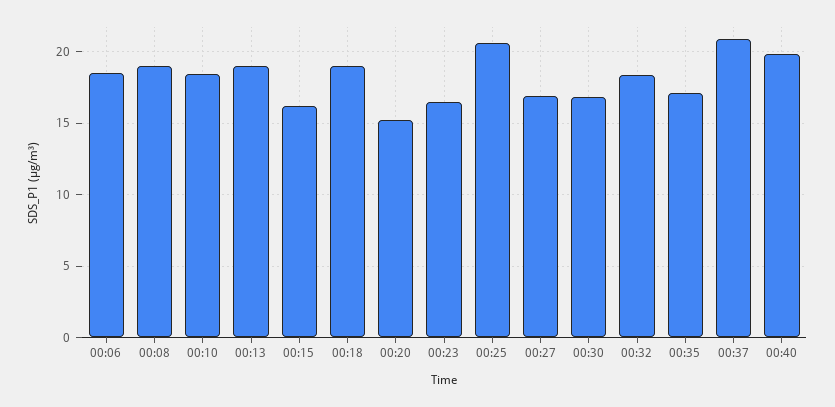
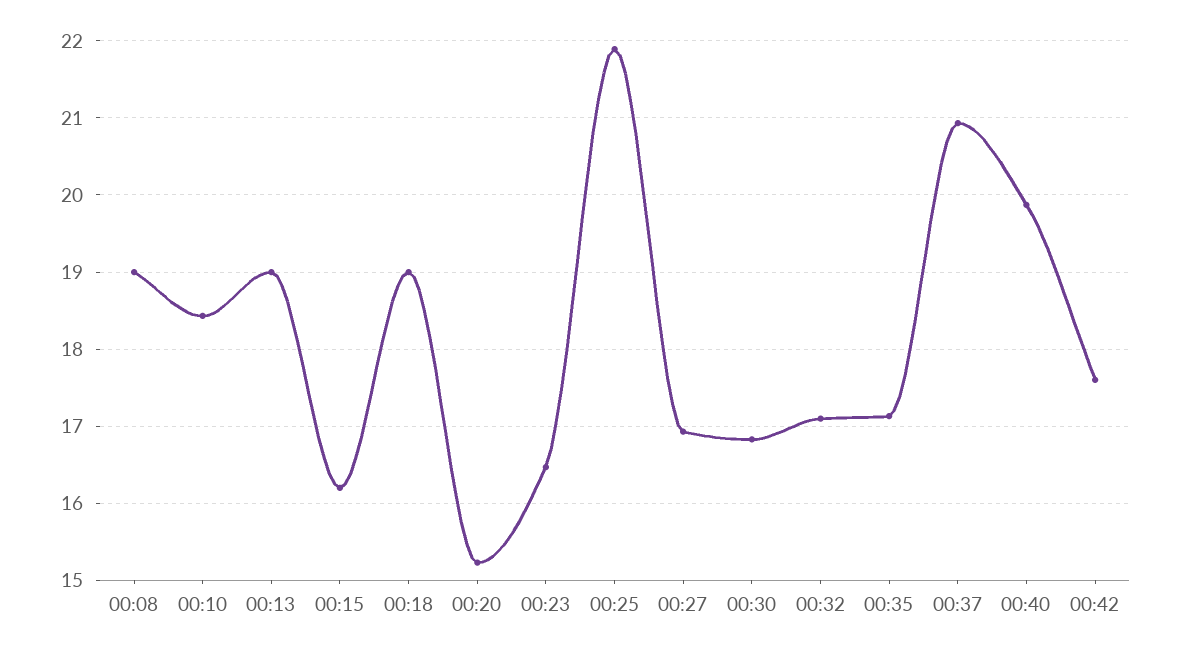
00:06: 18.5 -> none
00:25: 20.5 -> 21.9
00:32: 18.5 -> 17.1
00:42: none -> 17.6

